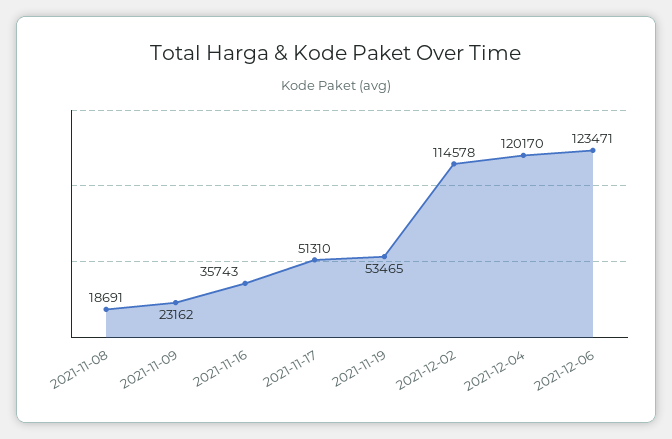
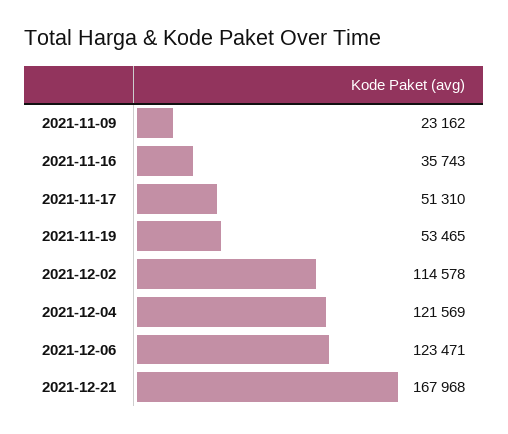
2021-11-08: 18691 -> none
2021-12-04: 120170 -> 121569
2021-12-21: none -> 167968

